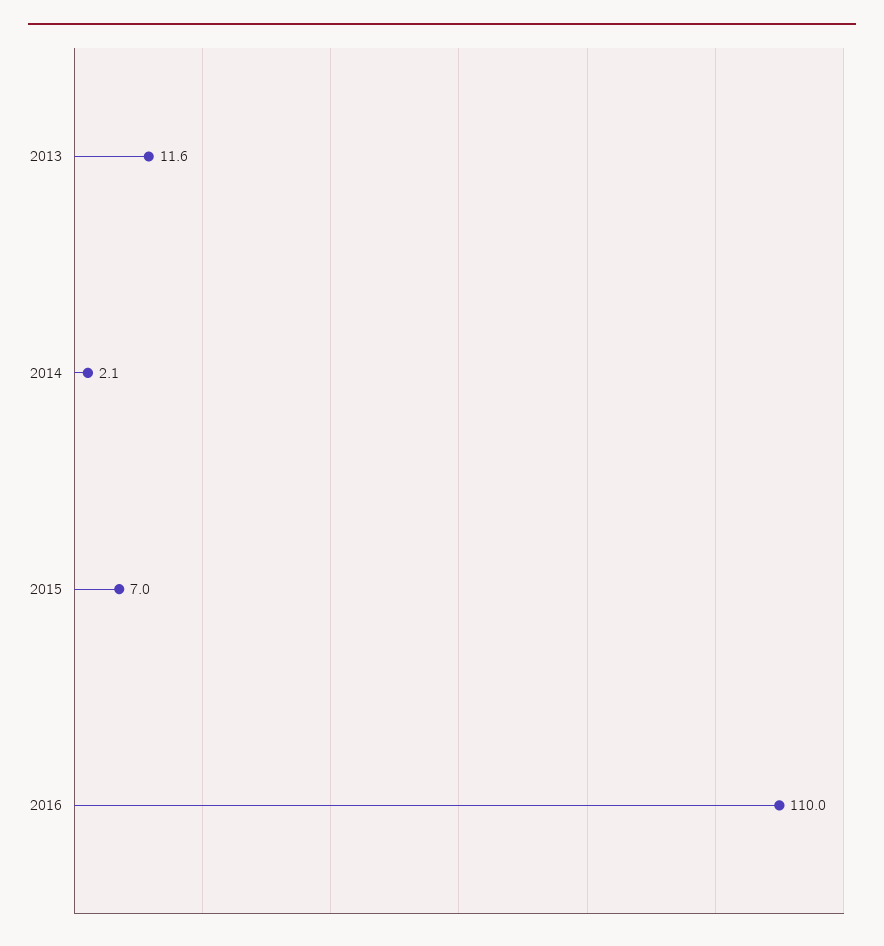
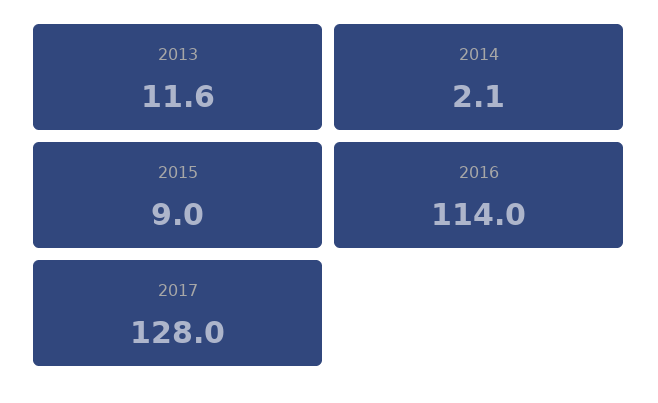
2015: 7 -> 9
2016: 110 -> 114
2017: none -> 128

